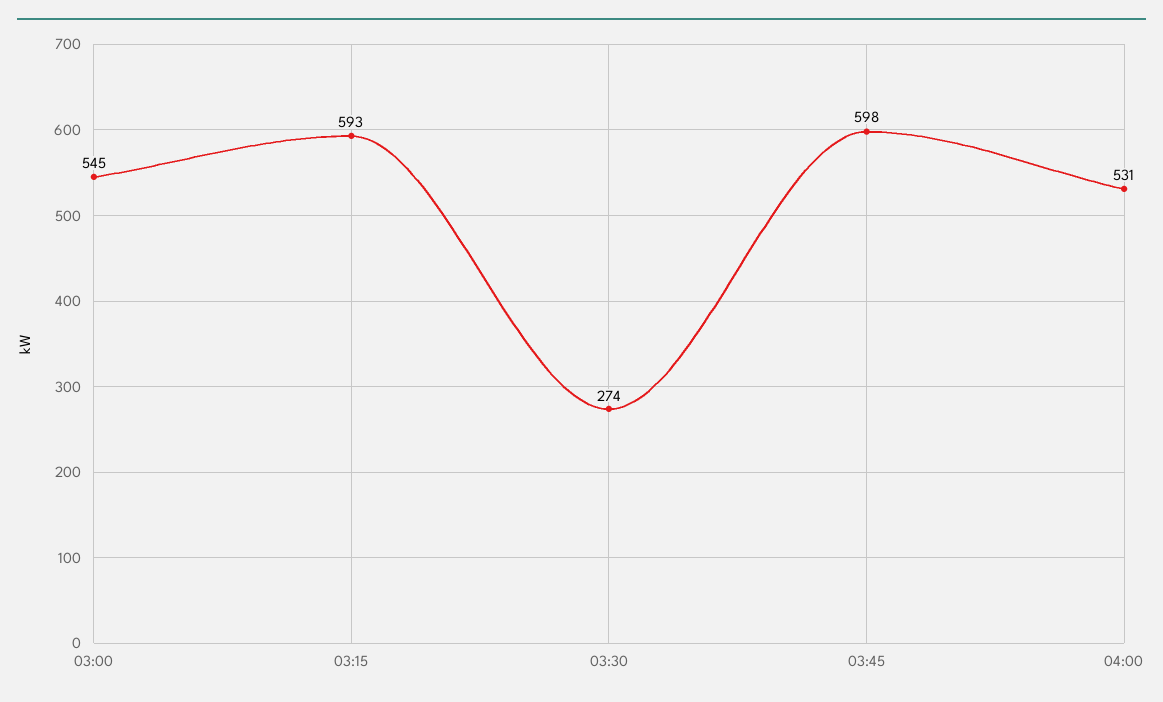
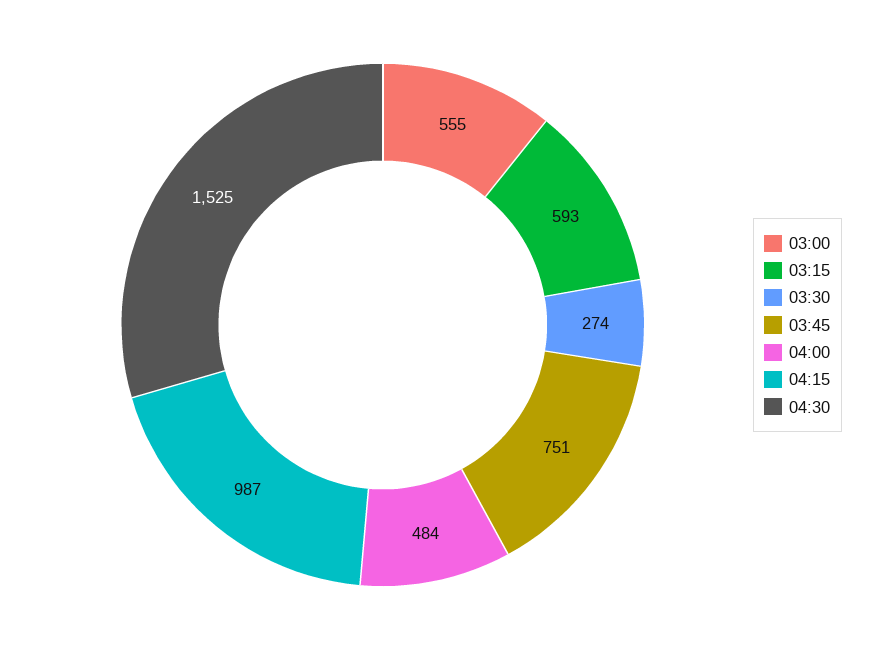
03:00: 545 -> 555
03:45: 598 -> 751
04:00: 531 -> 484
04:15: none -> 987
04:30: none -> 1525

